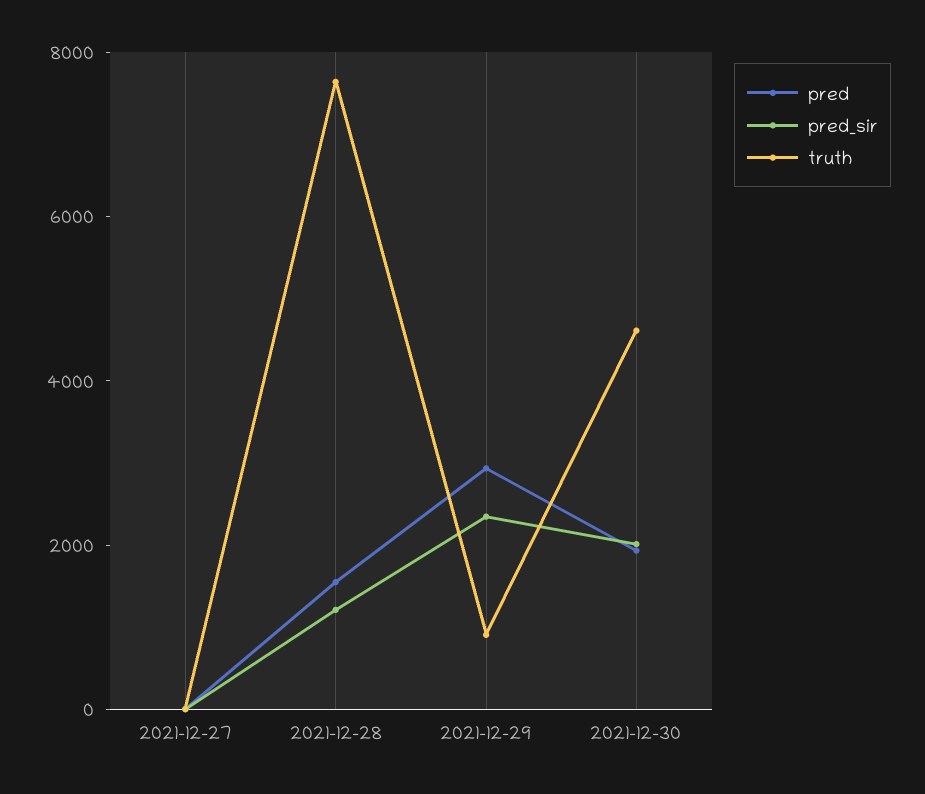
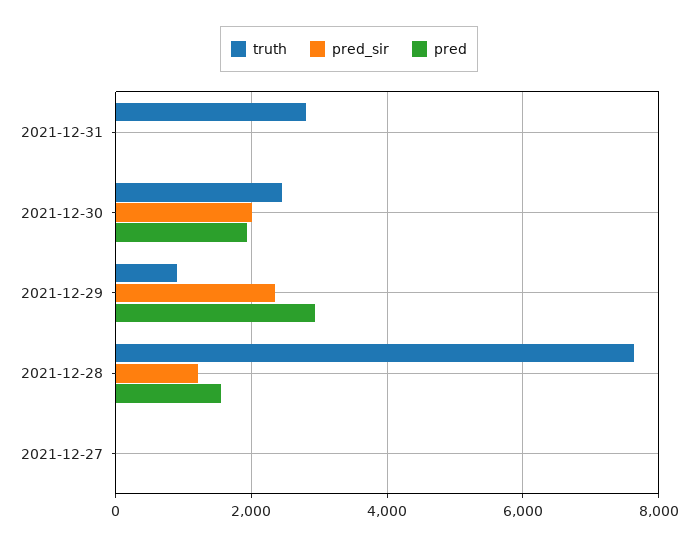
truth, 2021-12-30: 4500 -> 2400
truth, 2021-12-31: none -> 2800
pred_sir, 2021-12-31: none -> 0
pred, 2021-12-31: none -> 0

